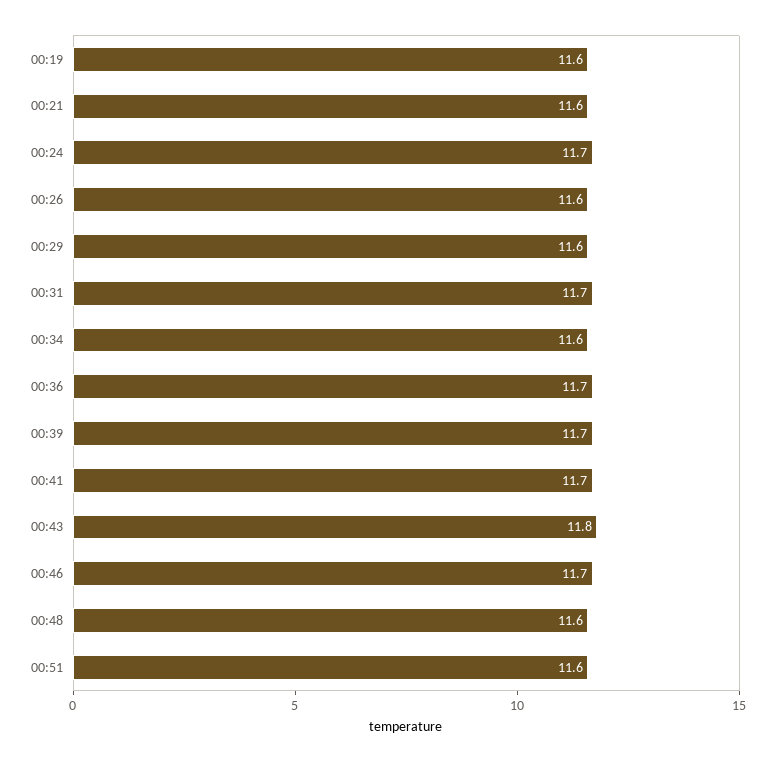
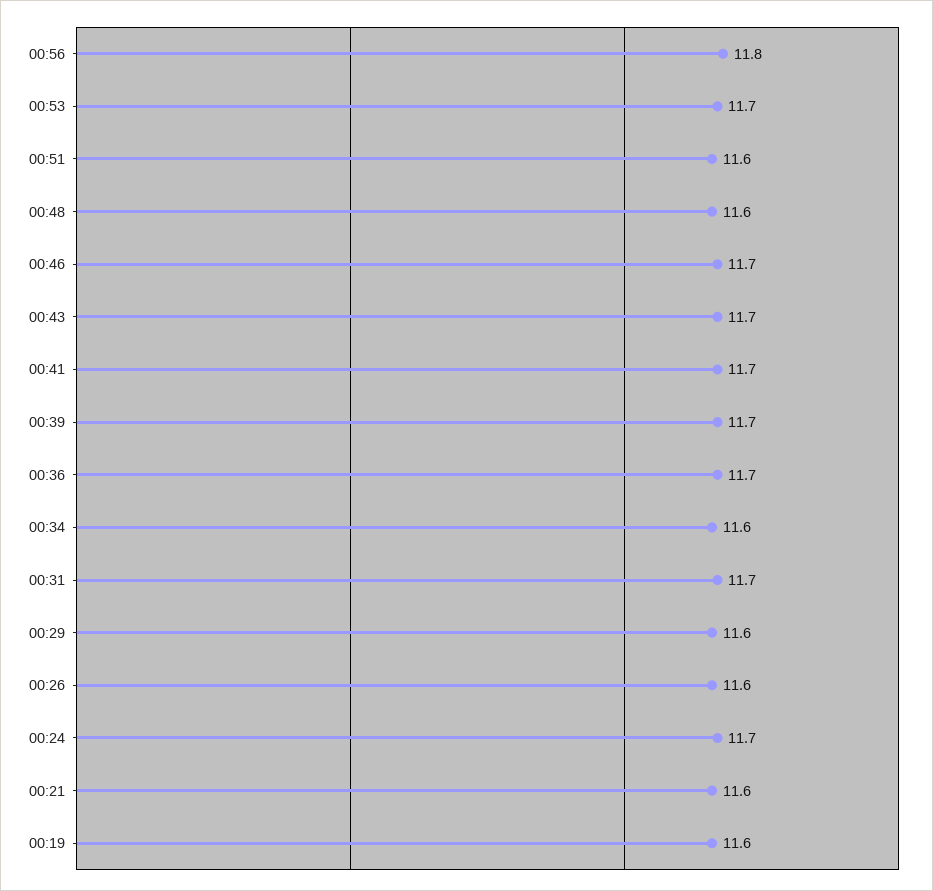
00:43: 11.8 -> 11.7
00:56: none -> 11.8
00:53: none -> 11.7

